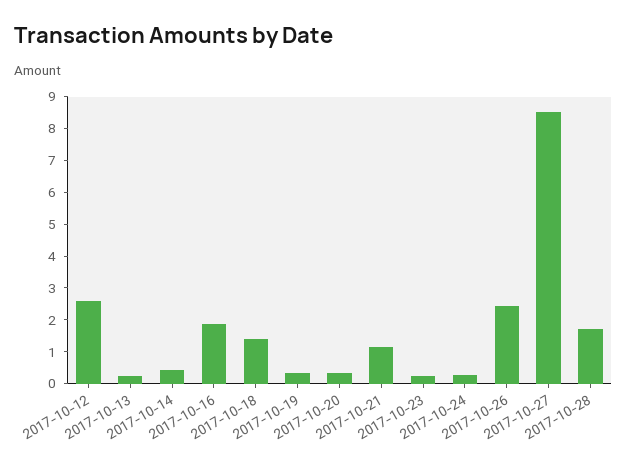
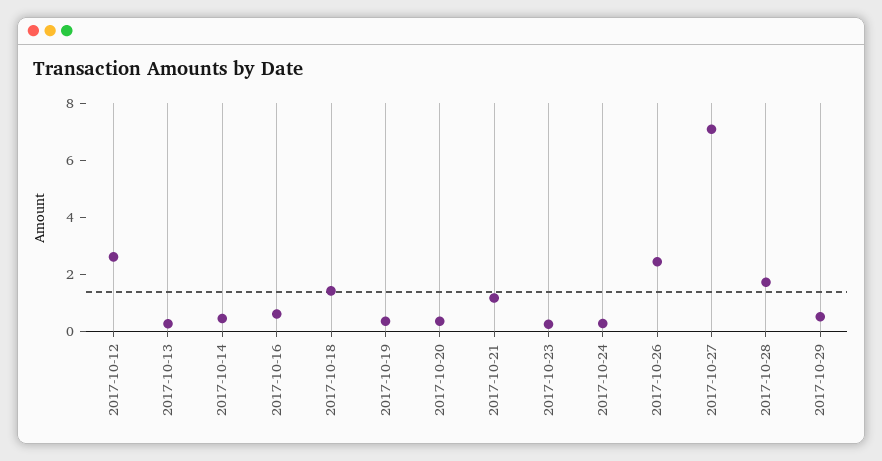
2017-10-16: 2 -> 0.5
2017-10-27: 8.5 -> 7
2017-10-29: none -> 0.5

